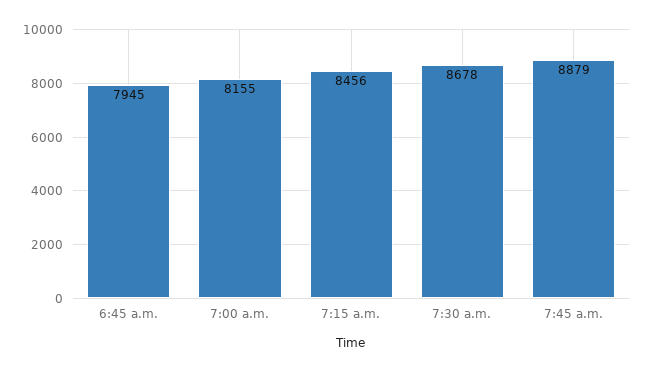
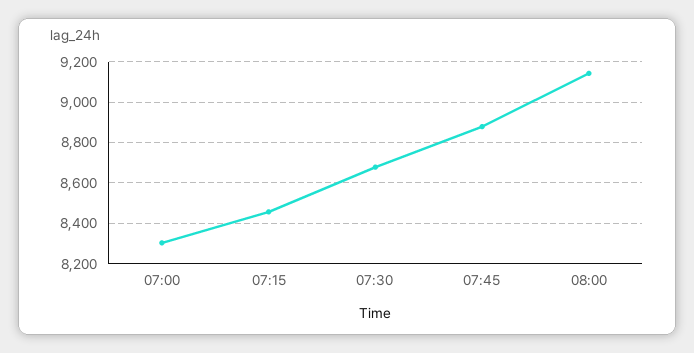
6:45 a.m.: 7945 -> none
7:00 a.m.: 8155 -> 8300
08:00: none -> 9150

